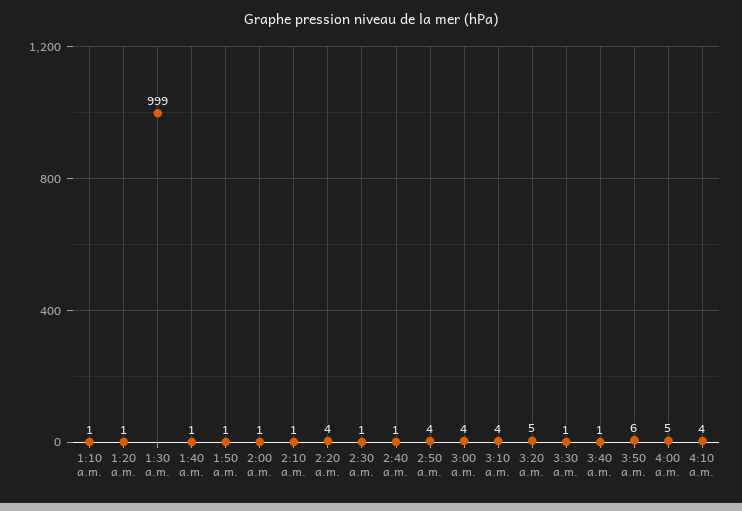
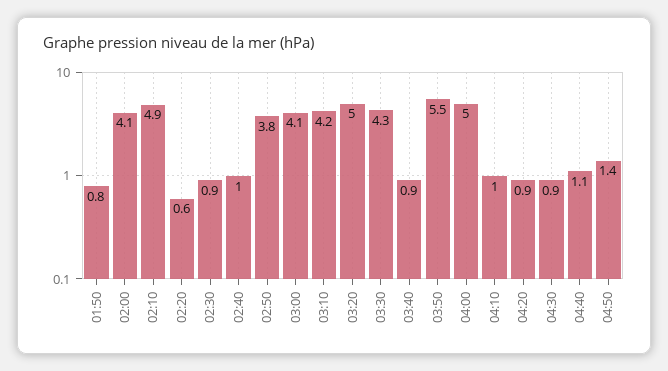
1:10 a.m.: 1 -> none
1:20 a.m.: 1 -> none
1:30 a.m.: 999 -> none
1:40 a.m.: 1 -> none
2:00 a.m.: 1 -> 4.1
2:10 a.m.: 1 -> 4.9
2:20 a.m.: 4 -> 0.6
3:30 a.m.: 1 -> 4.3
4:10 a.m.: 4 -> 1
04:20: none -> 0.9
04:30: none -> 0.9
04:40: none -> 1.1
04:50: none -> 1.4

